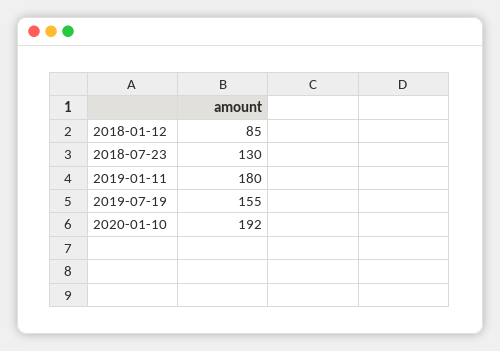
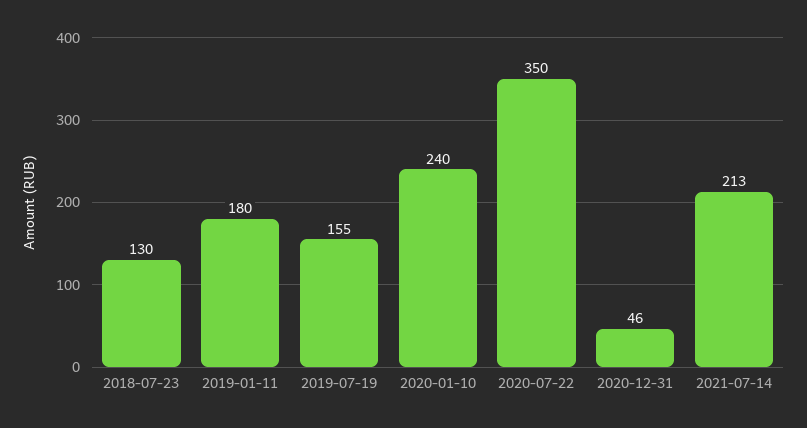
2018-01-12: 85 -> none
2020-01-10: 192 -> 240
2020-07-22: none -> 350
2020-12-31: none -> 46
2021-07-14: none -> 213

